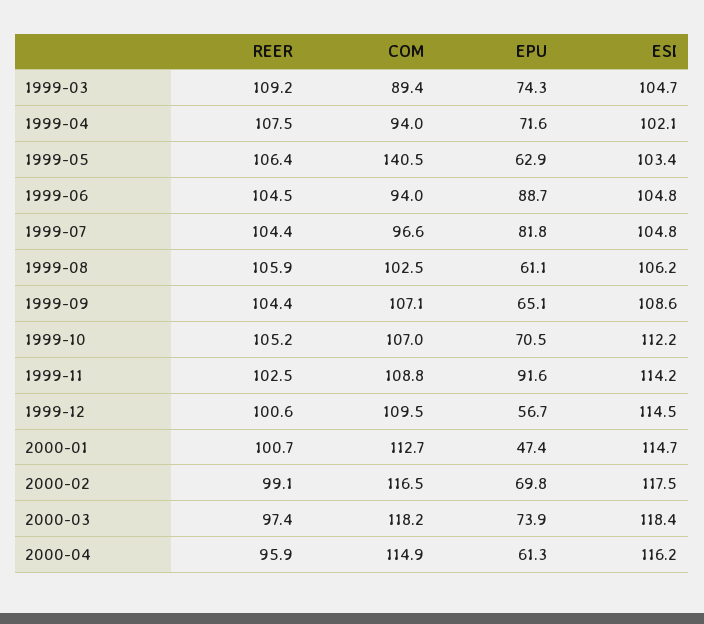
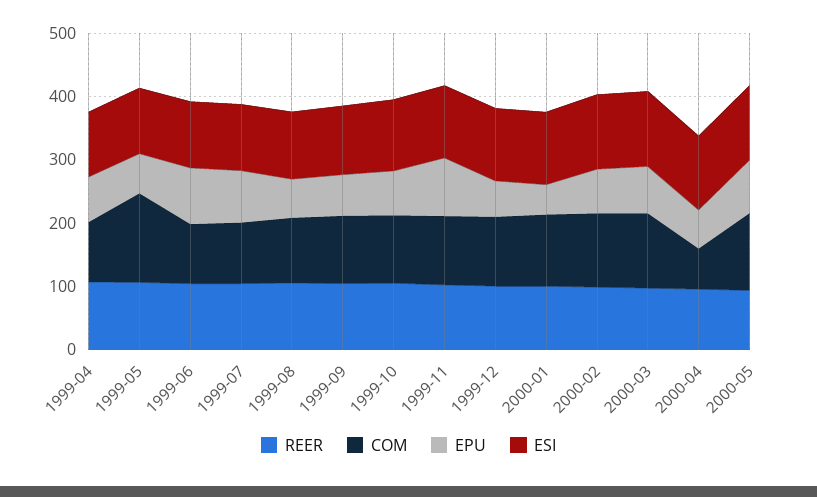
REER, 1999-03: 109.2 -> none
COM, 1999-03: 89.4 -> none
EPU, 1999-03: 74.3 -> none
ESI, 1999-03: 104.7 -> none
COM, 2000-04: 114.9 -> 60
REER, 2000-05: none -> 100
COM, 2000-05: none -> 120
EPU, 2000-05: none -> 80
ESI, 2000-05: none -> 120

